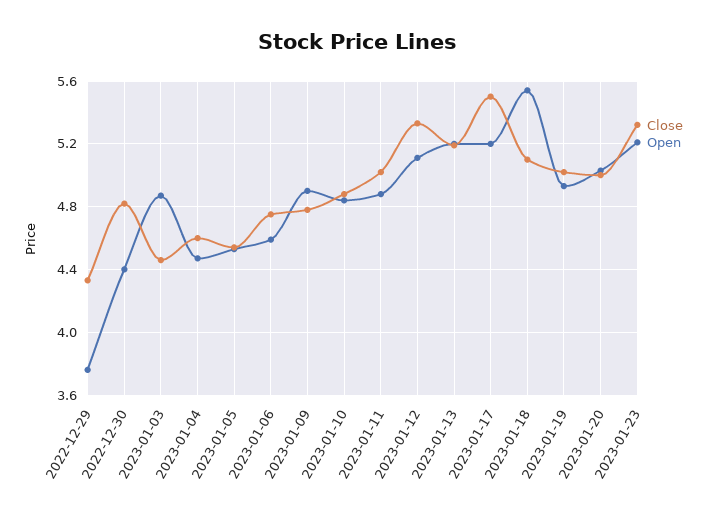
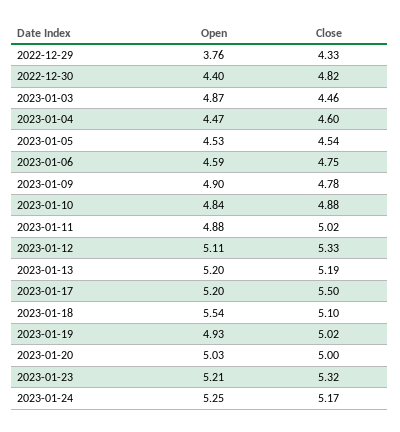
Open, 2023-01-24: none -> 5.25
Close, 2023-01-24: none -> 5.17

